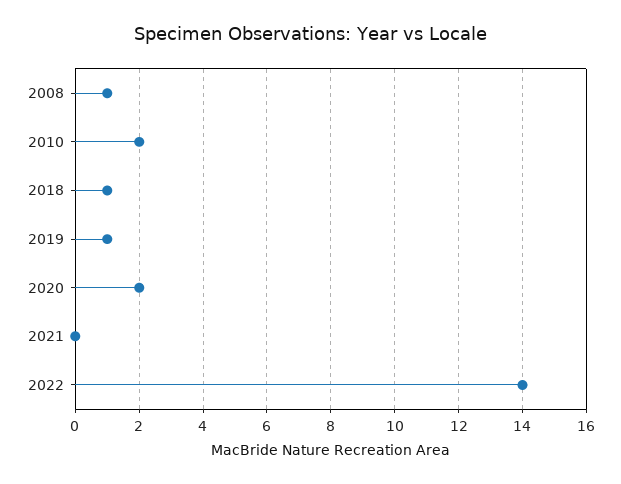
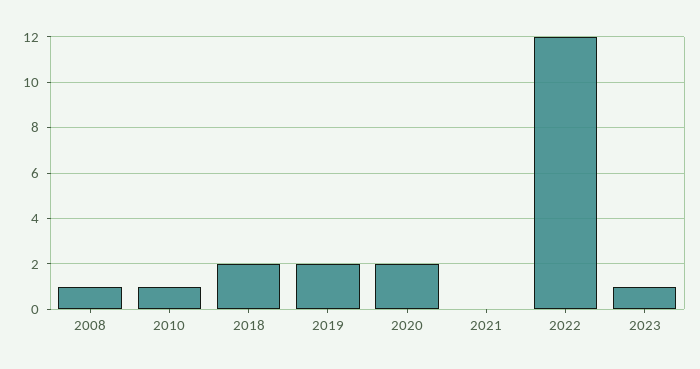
2010: 2 -> 1
2018: 1 -> 2
2019: 1 -> 2
2022: 14 -> 12
2023: none -> 1

